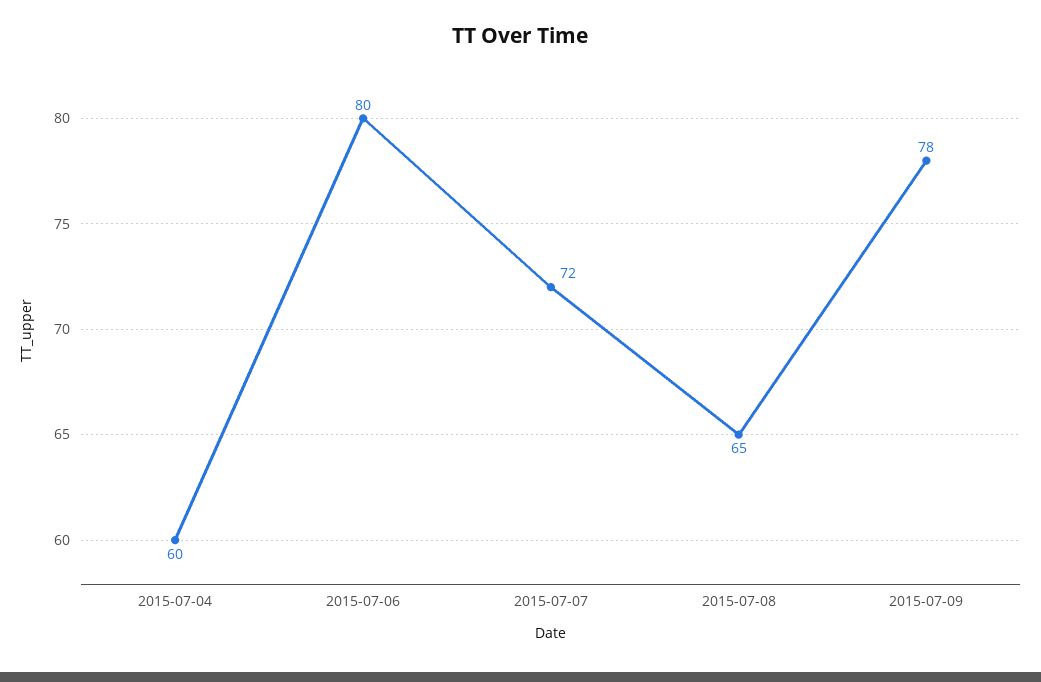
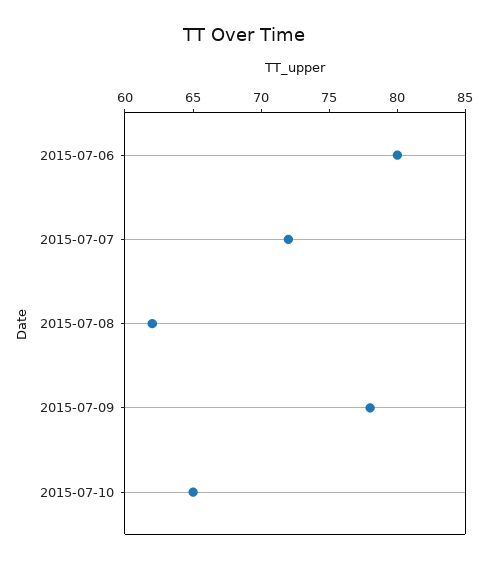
2015-07-04: 60 -> none
2015-07-08: 65 -> 62
2015-07-10: none -> 65

